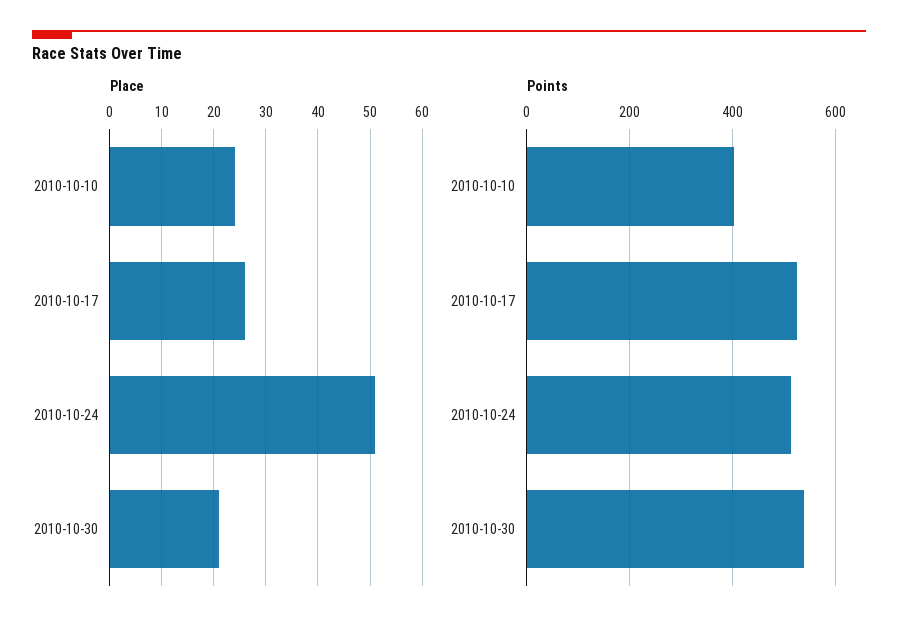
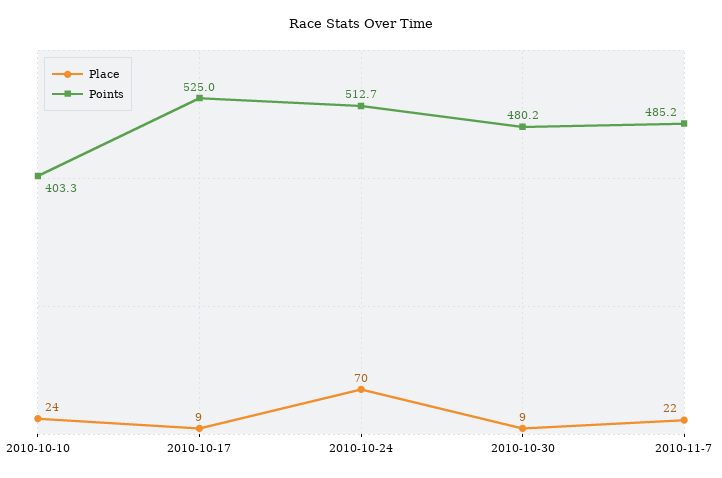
Place, 2010-10-17: 25 -> 9
Place, 2010-10-24: 50 -> 70
Place, 2010-10-30: 20 -> 9
Points, 2010-10-30: 540 -> 480.2
Place, 2010-11-7: none -> 22
Points, 2010-11-7: none -> 485.2

